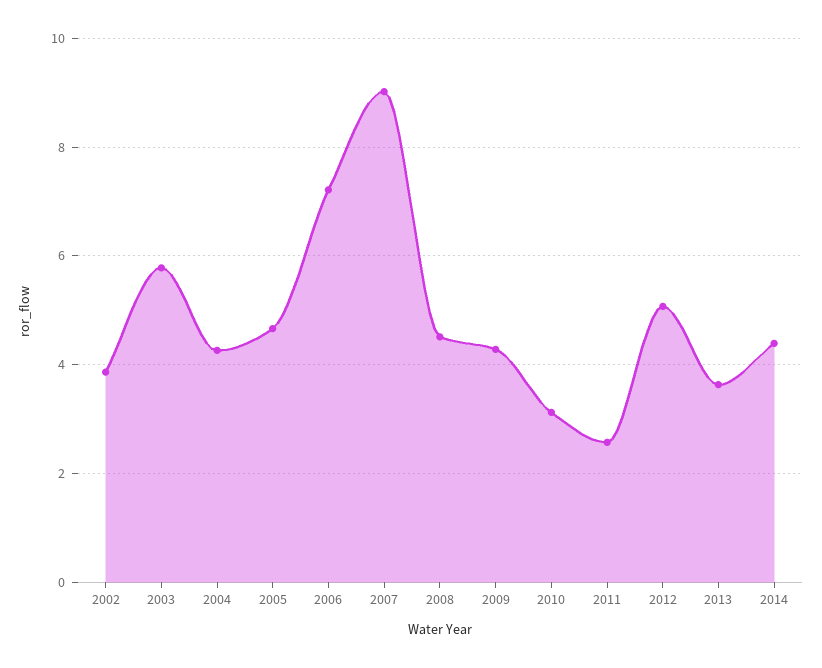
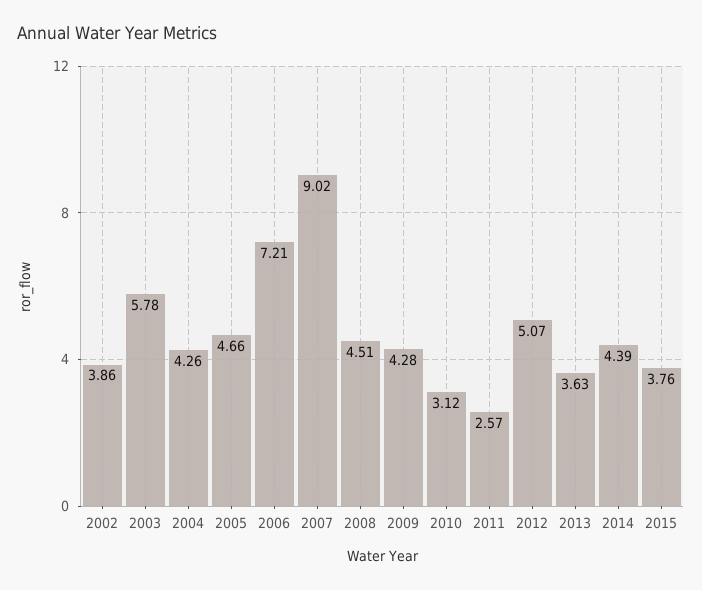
2015: none -> 3.76

